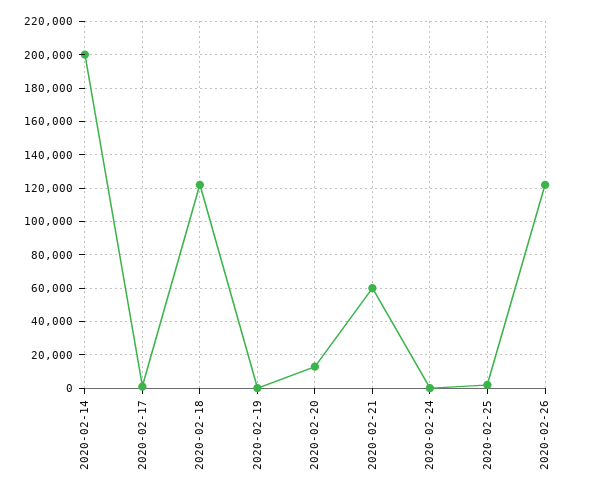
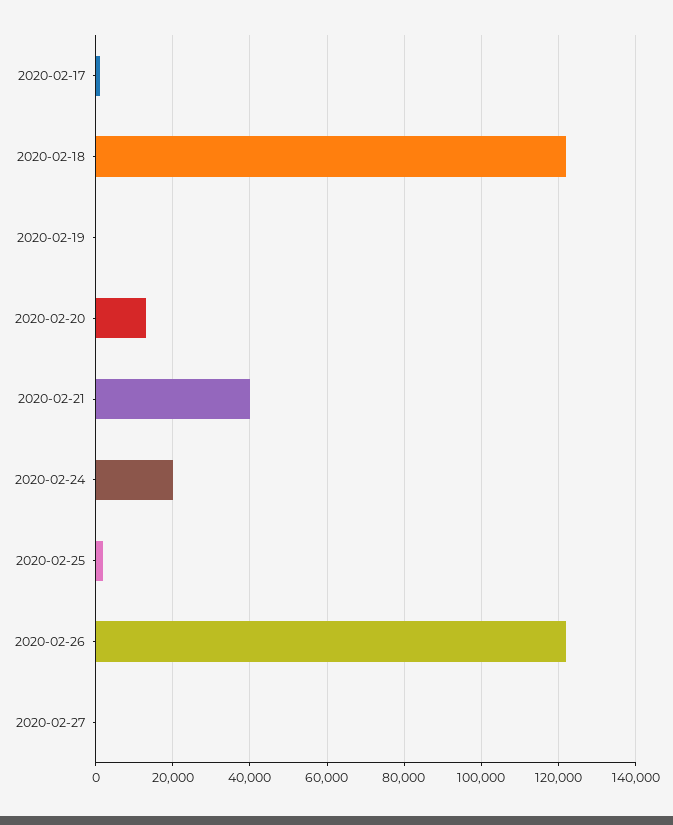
2020-02-14: 200000 -> none
2020-02-21: 60000 -> 40000
2020-02-24: 0 -> 20000
2020-02-27: none -> 0

